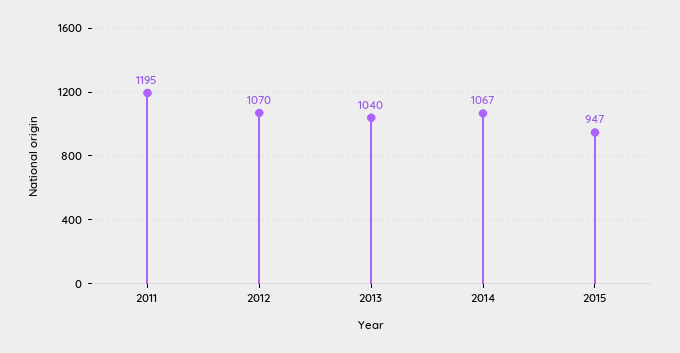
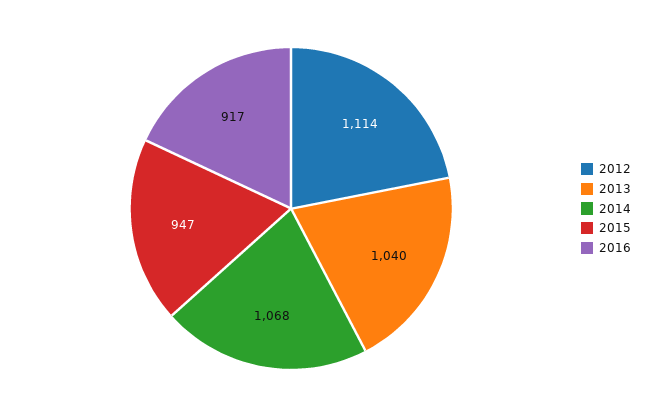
2011: 1195 -> none
2012: 1070 -> 1114
2014: 1067 -> 1068
2016: none -> 917

